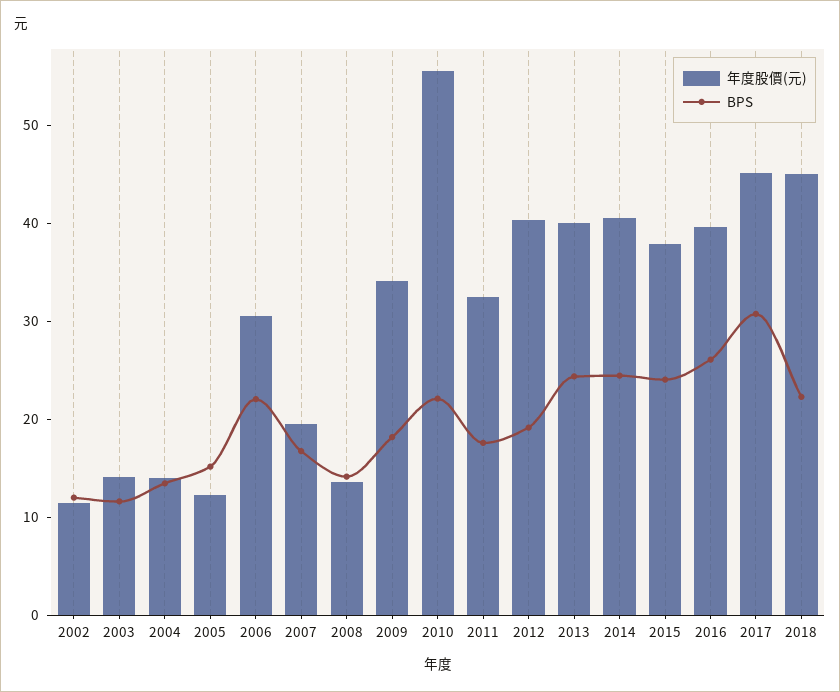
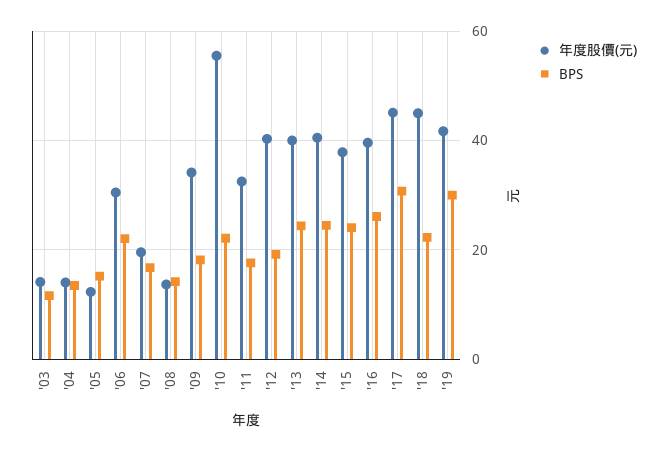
年度股價(元), 2002: 12 -> none
BPS, 2002: 12 -> none
年度股價(元), '19: none -> 42
BPS, '19: none -> 30

